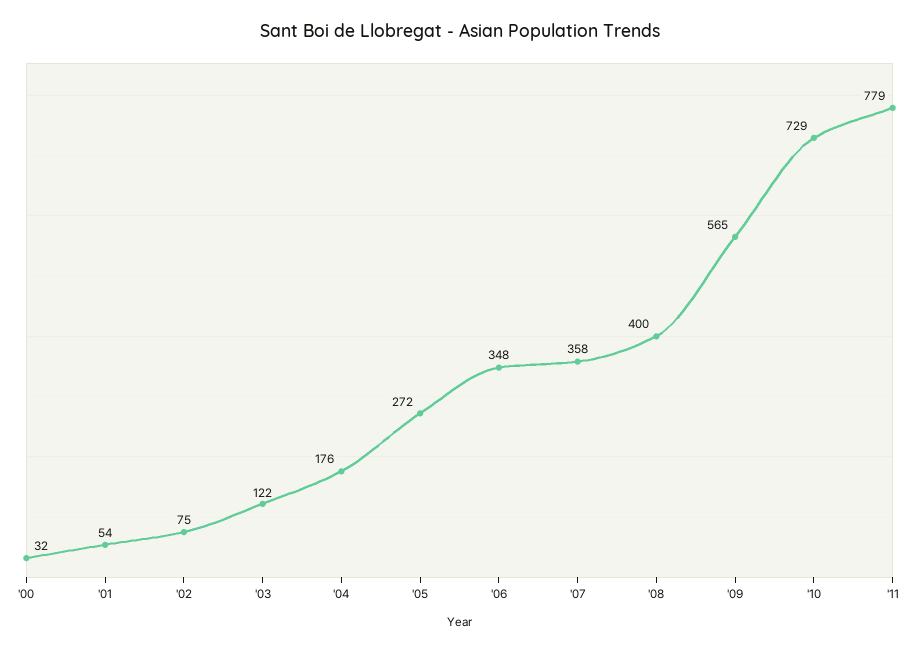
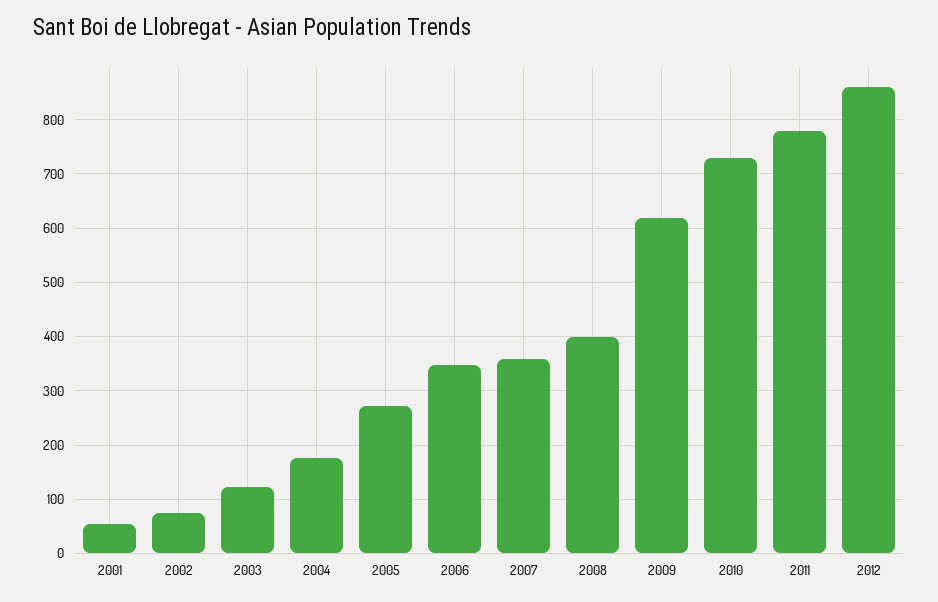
'00: 32 -> none
'09: 565 -> 620
2012: none -> 860

